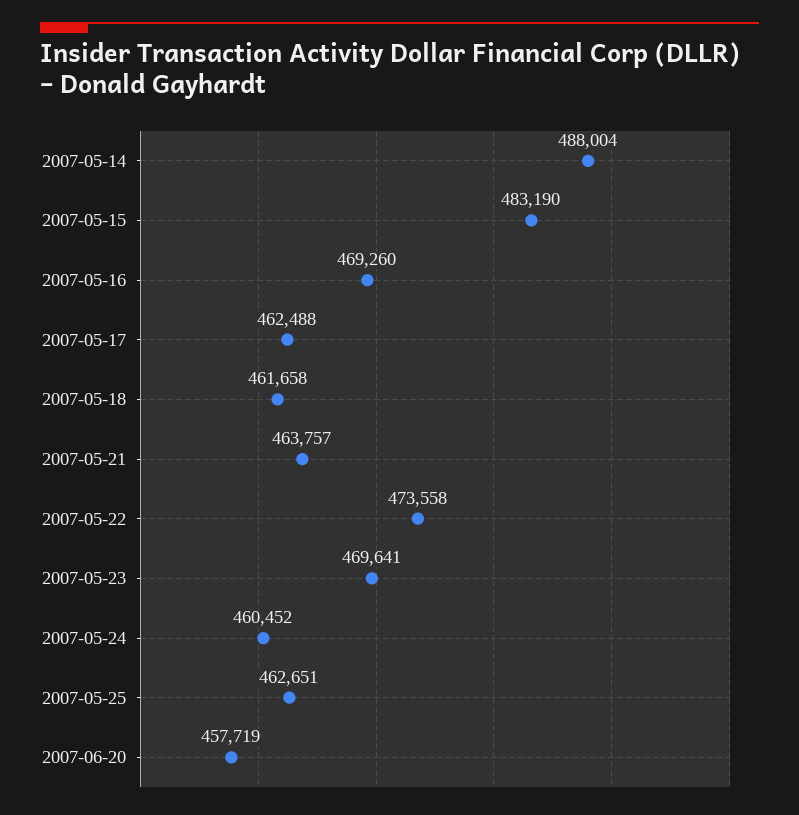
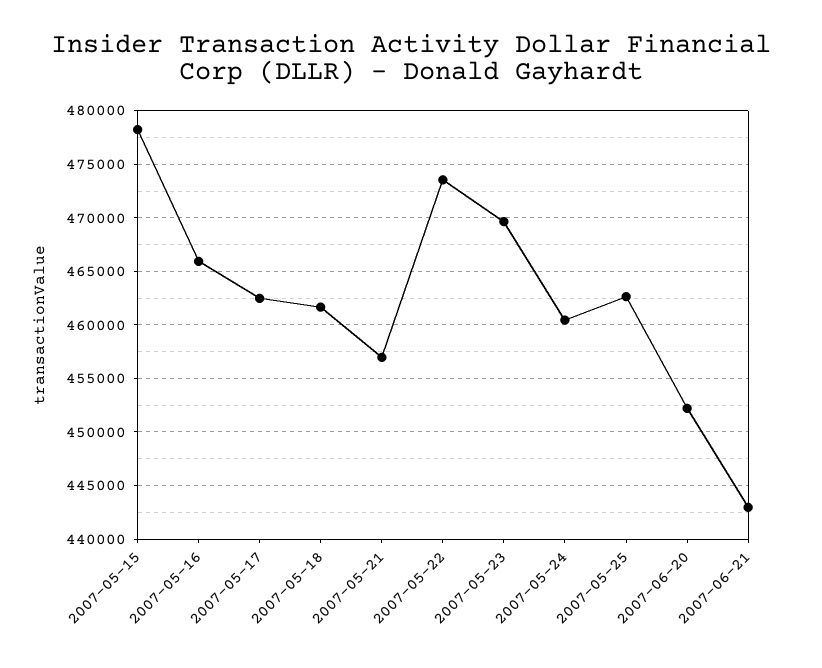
2007-05-14: 488004 -> none
2007-05-15: 483190 -> 478000
2007-05-16: 469260 -> 466000
2007-05-21: 463757 -> 457000
2007-06-20: 457719 -> 452000
2007-06-21: none -> 443000

